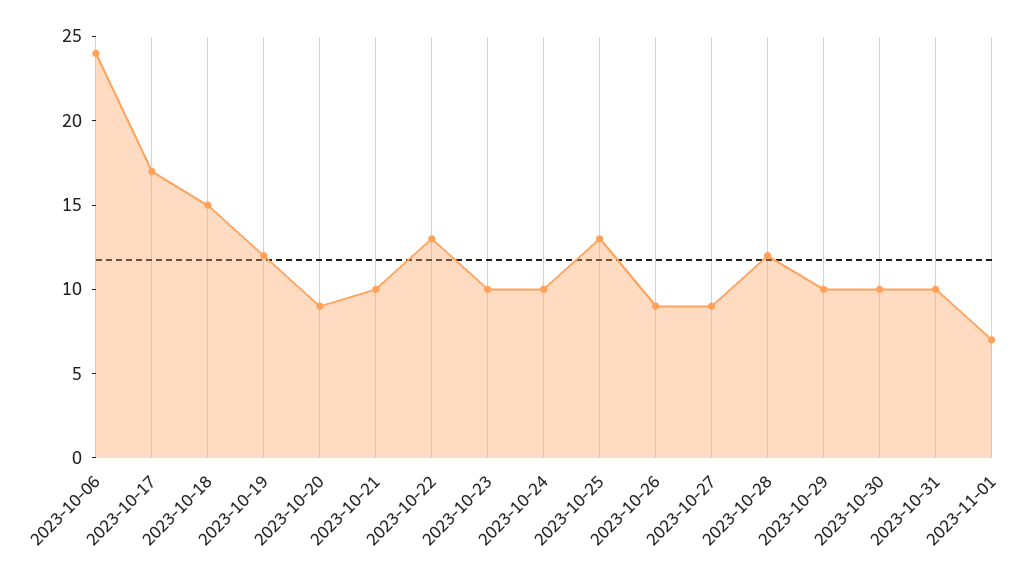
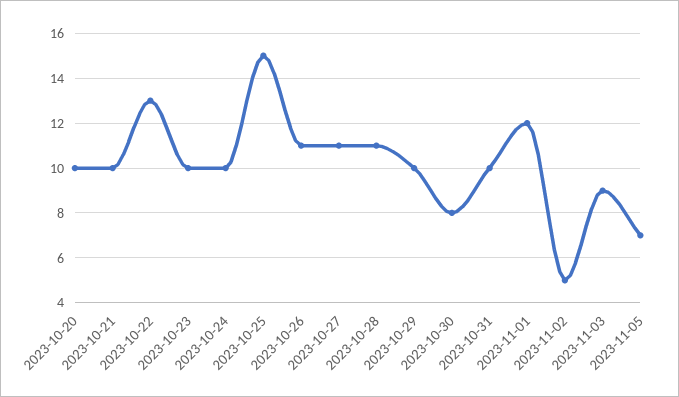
2023-10-06: 24 -> none
2023-10-17: 17 -> none
2023-10-18: 15 -> none
2023-10-19: 12 -> none
2023-10-20: 9 -> 10
2023-10-25: 13 -> 15
2023-10-26: 9 -> 11
2023-10-27: 9 -> 11
2023-10-28: 12 -> 11
2023-10-30: 10 -> 8
2023-11-01: 7 -> 12
2023-11-02: none -> 5
2023-11-03: none -> 9
2023-11-05: none -> 7

